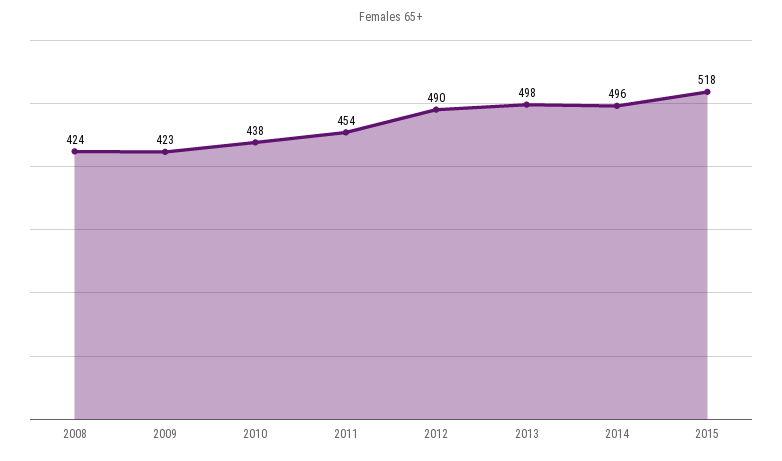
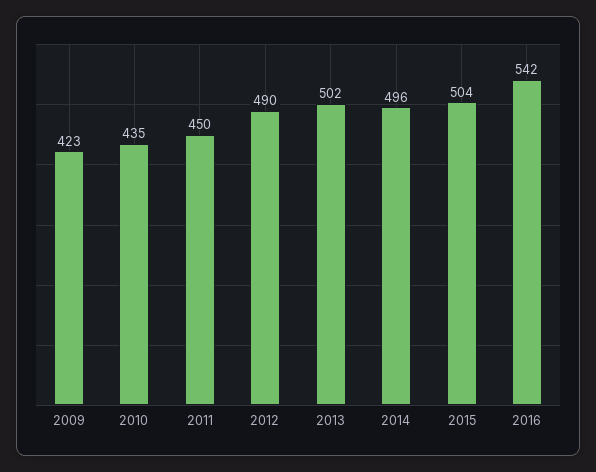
2008: 424 -> none
2010: 438 -> 435
2011: 454 -> 450
2013: 498 -> 502
2015: 518 -> 504
2016: none -> 542

